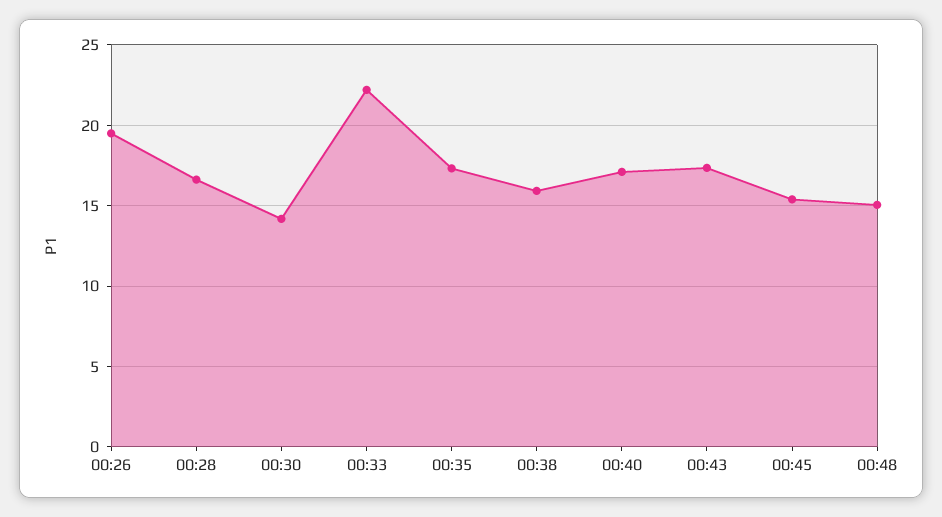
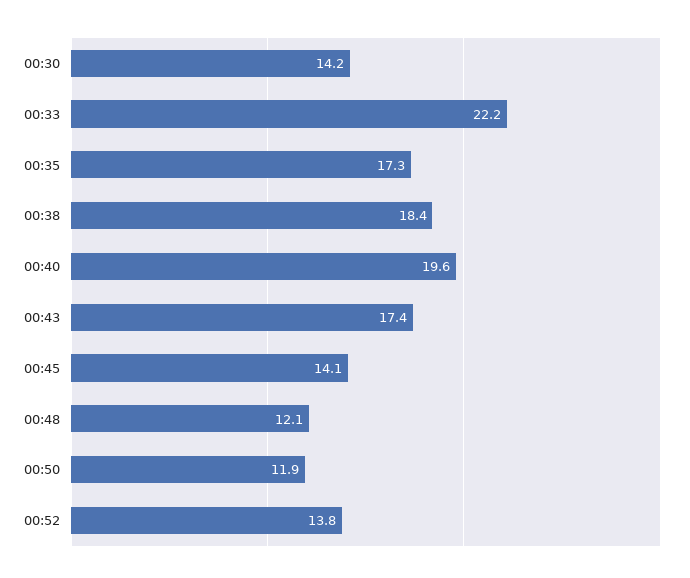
00:26: 19.5 -> none
00:28: 16.5 -> none
00:38: 16 -> 18.4
00:40: 17 -> 19.6
00:45: 15.5 -> 14.1
00:48: 15 -> 12.1
00:50: none -> 11.9
00:52: none -> 13.8

